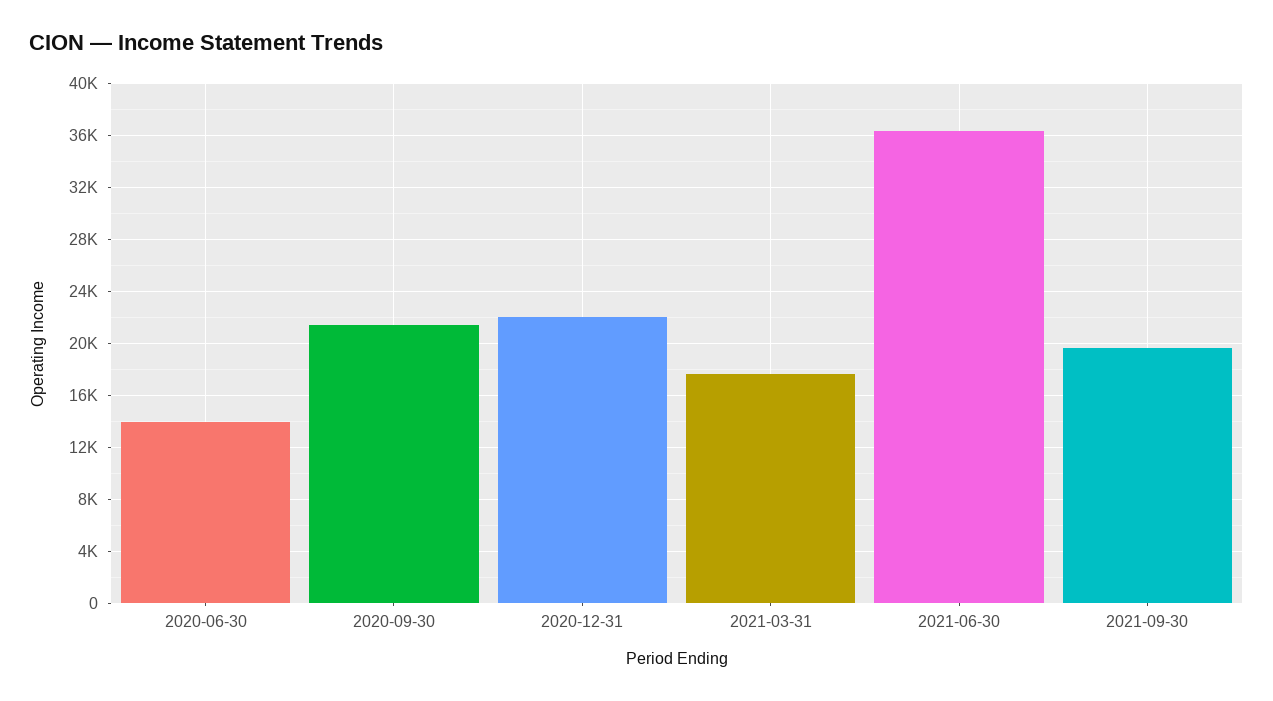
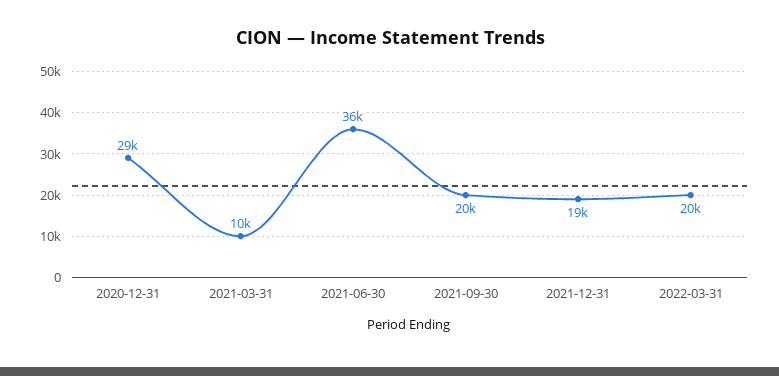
2020-06-30: 14000 -> none
2020-09-30: 21500 -> none
2020-12-31: 22000 -> 29000
2021-03-31: 17500 -> 10000
2021-12-31: none -> 19000
2022-03-31: none -> 20000

